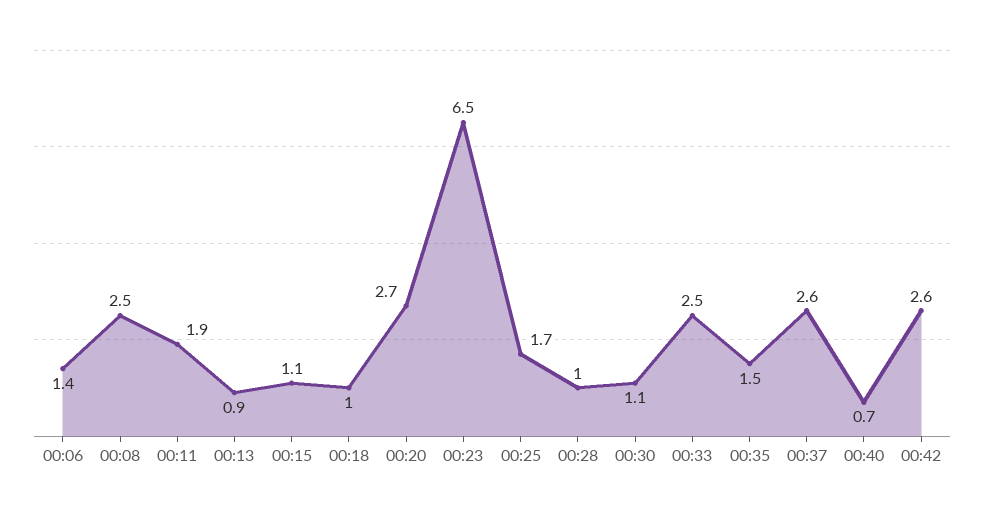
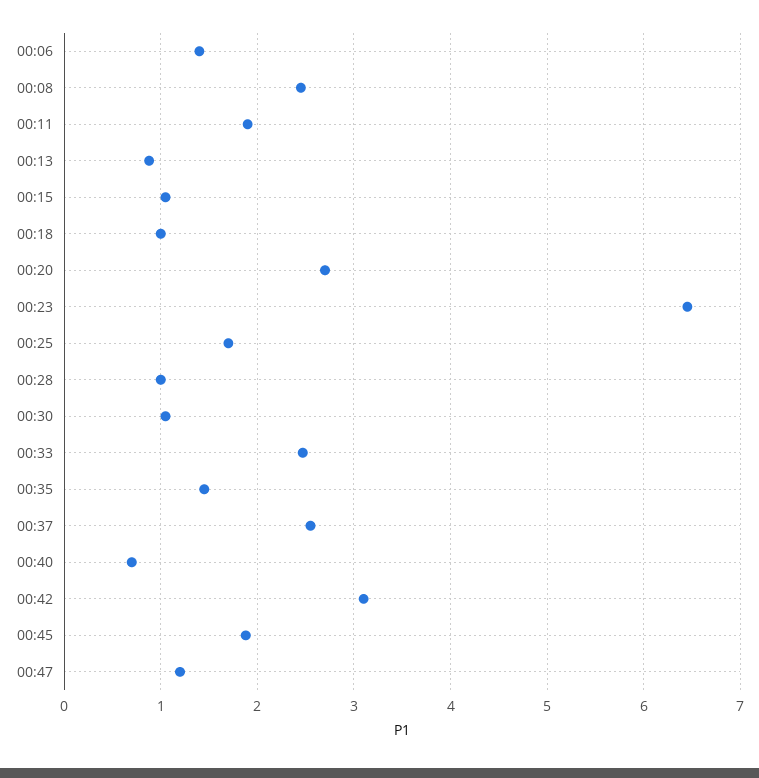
00:42: 2.6 -> 3.1
00:45: none -> 1.9
00:47: none -> 1.2

